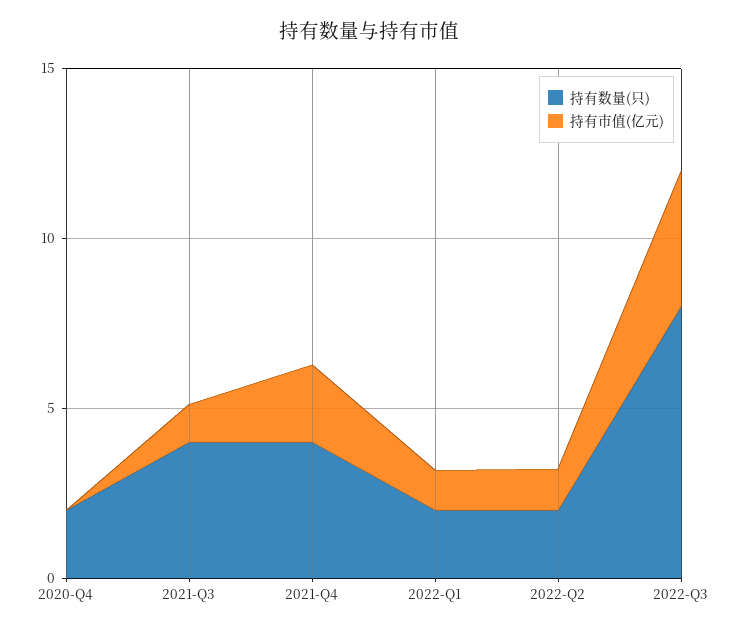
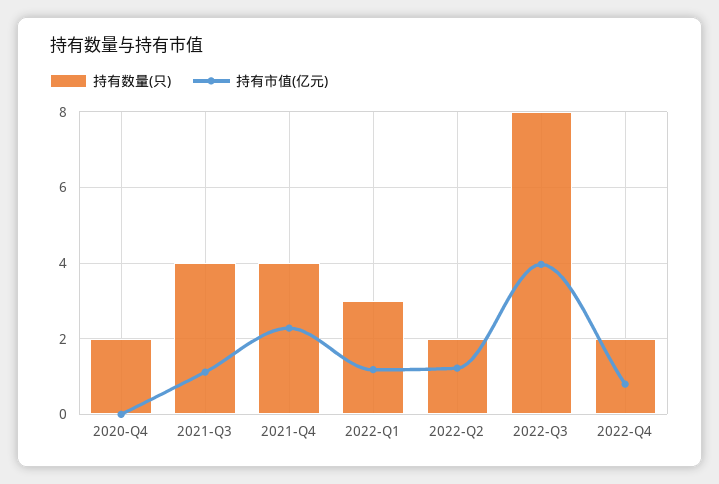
持有数量(只), 2022-Q1: 2 -> 3
持有数量(只), 2022-Q4: none -> 2
持有市值(亿元), 2022-Q4: none -> 0.8

